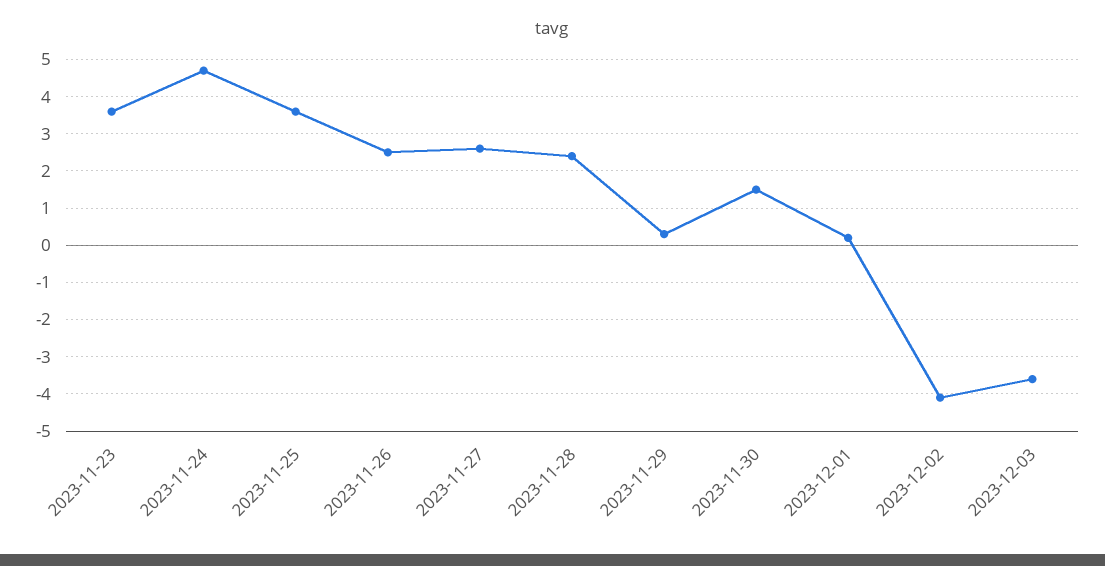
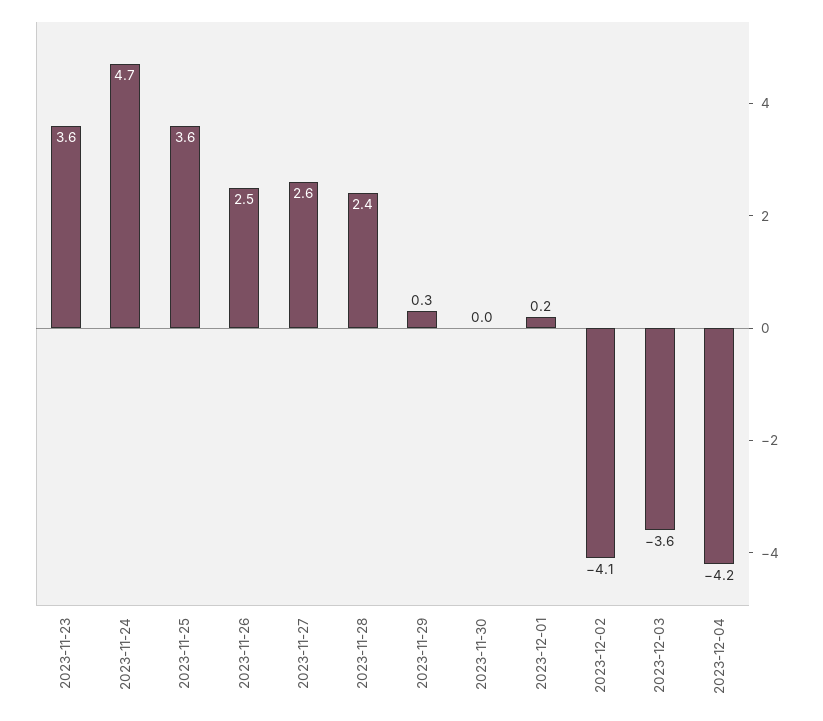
2023-11-30: 1.5 -> 0
2023-12-04: none -> -4.2

